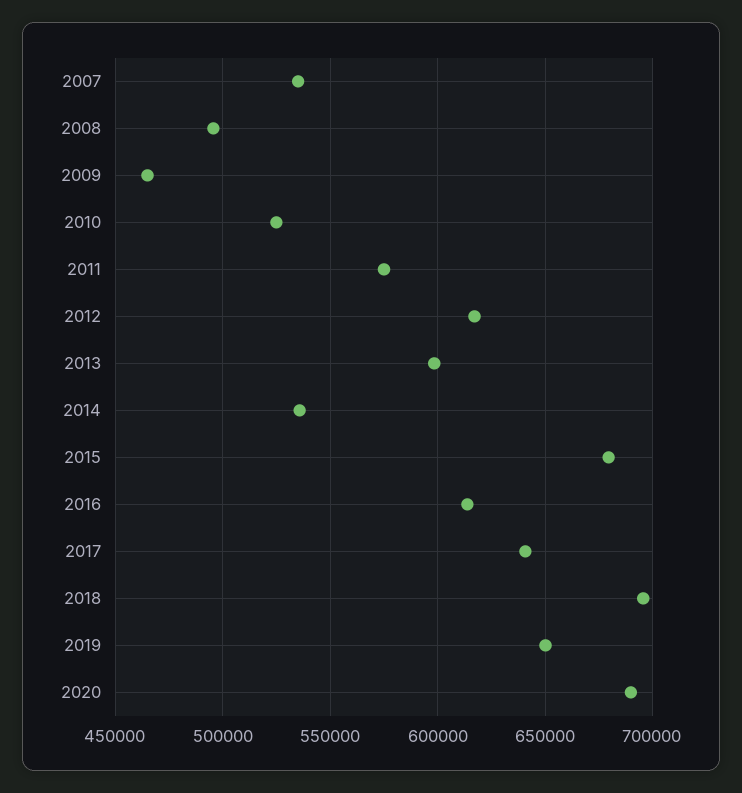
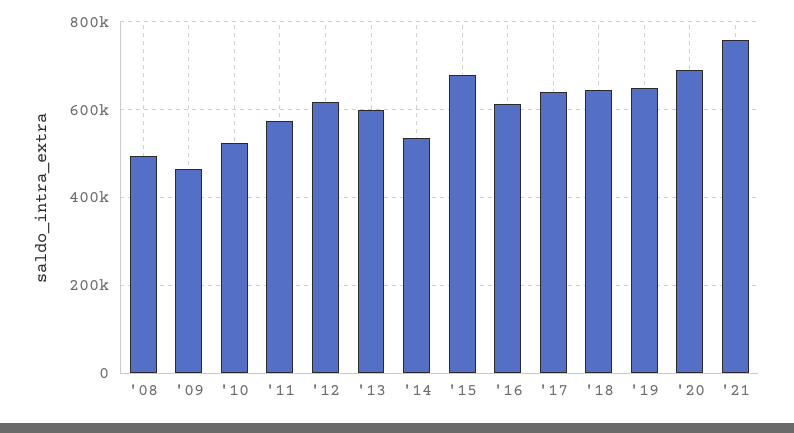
2007: 535000 -> none
2018: 695000 -> 640000
'21: none -> 760000

